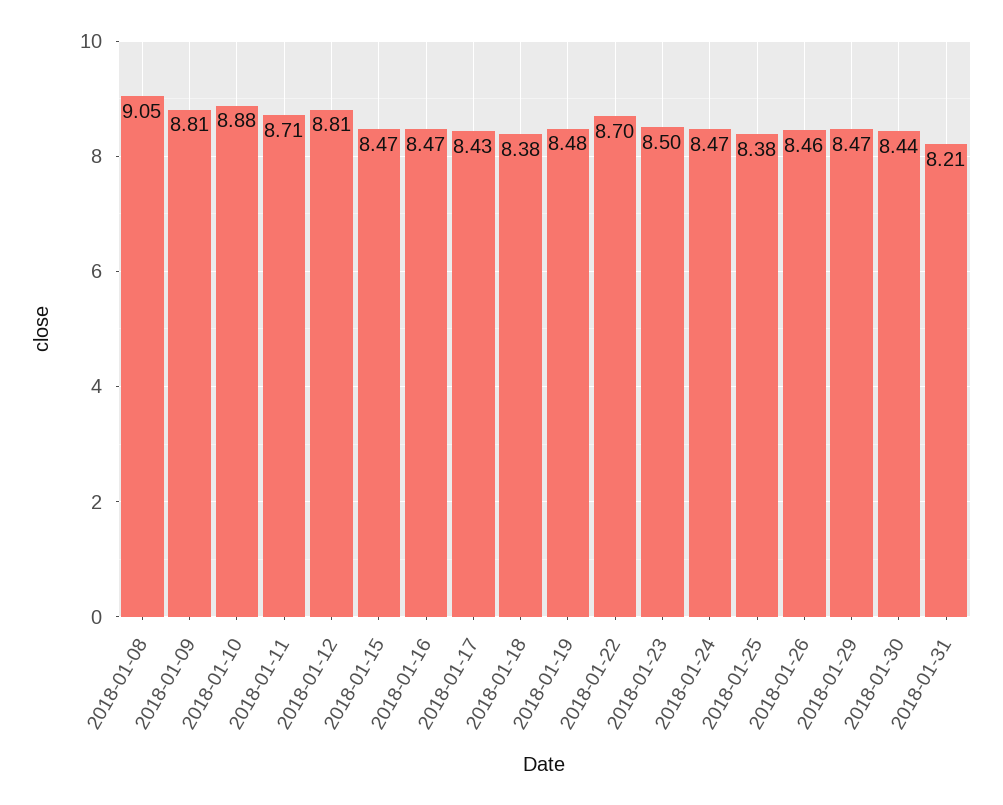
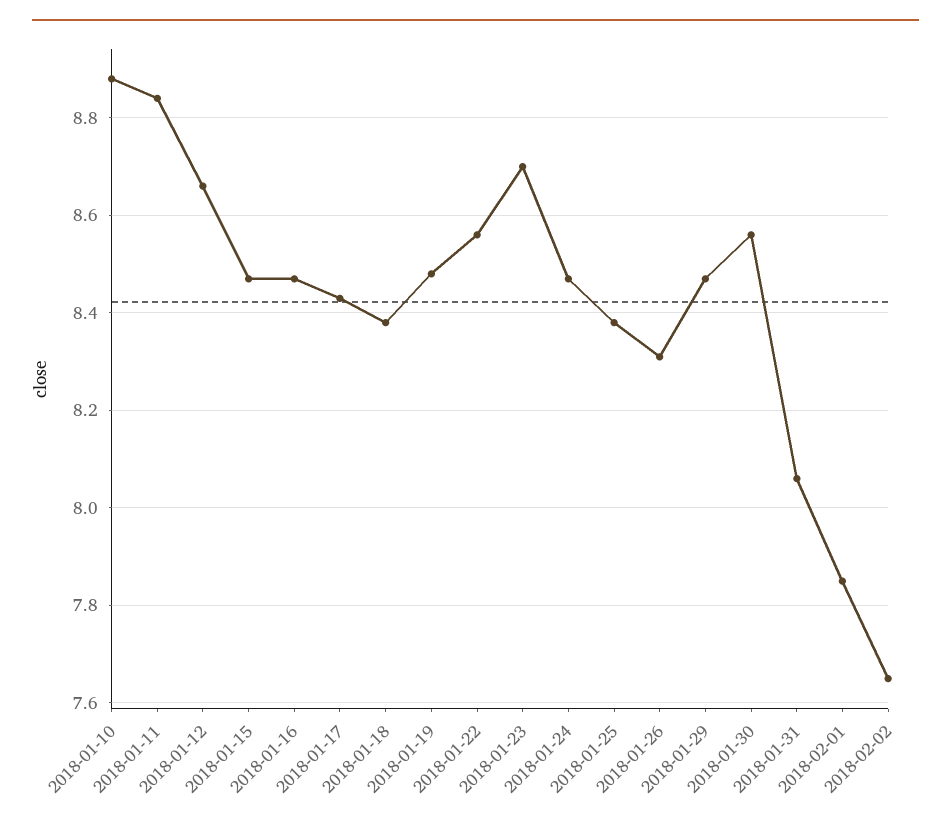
2018-01-08: 9.05 -> none
2018-01-09: 8.81 -> none
2018-01-11: 8.71 -> 8.85
2018-01-12: 8.81 -> 8.65
2018-01-22: 8.7 -> 8.55
2018-01-23: 8.5 -> 8.7
2018-01-26: 8.46 -> 8.3
2018-01-30: 8.44 -> 8.55
2018-01-31: 8.21 -> 8.05
2018-02-01: none -> 7.85
2018-02-02: none -> 7.65

